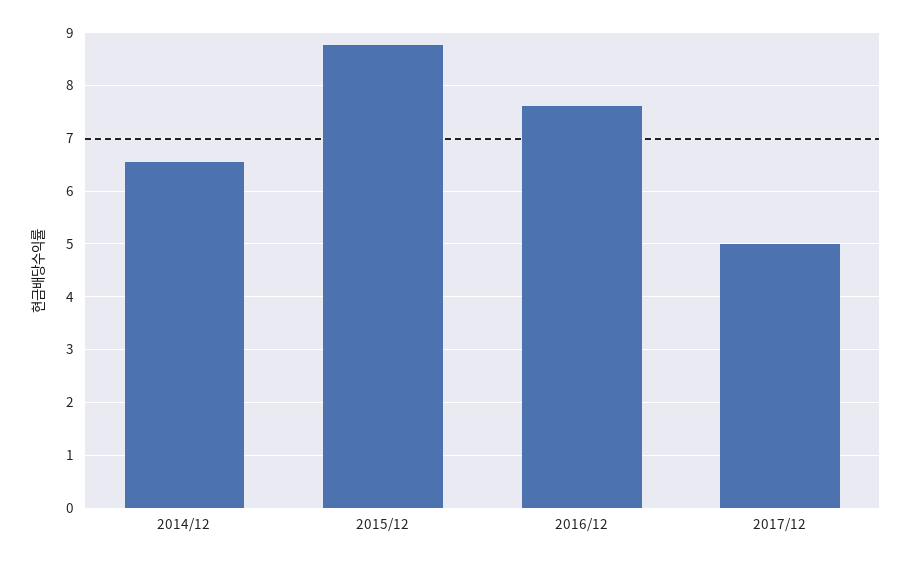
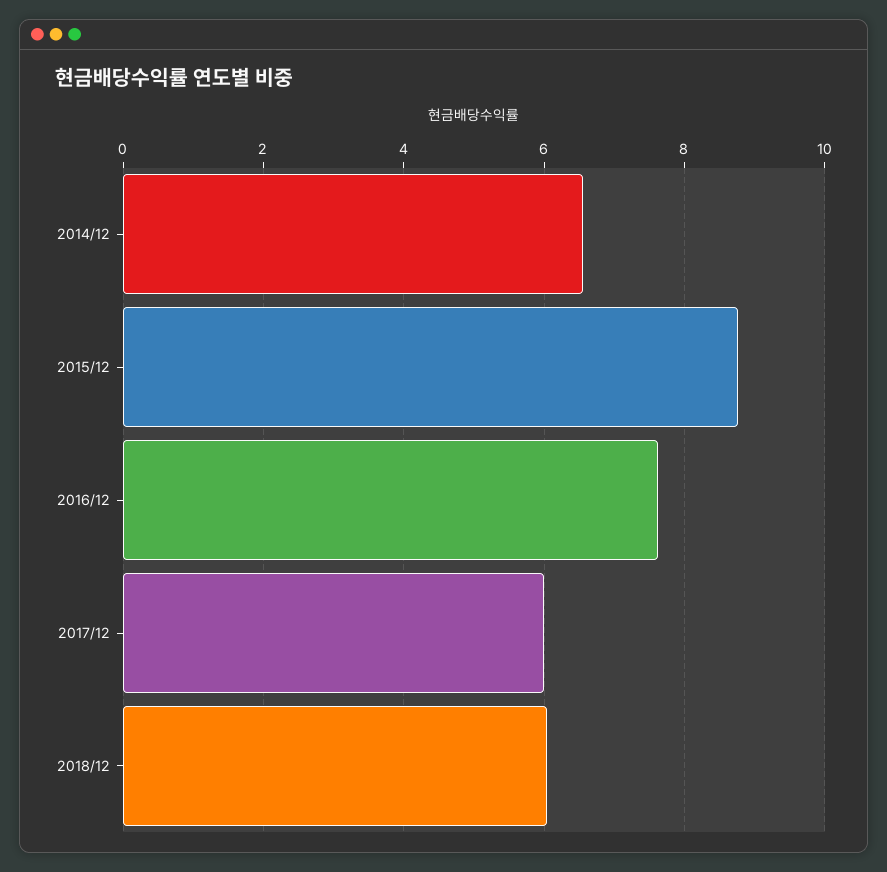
2017/12: 5 -> 6
2018/12: none -> 6

